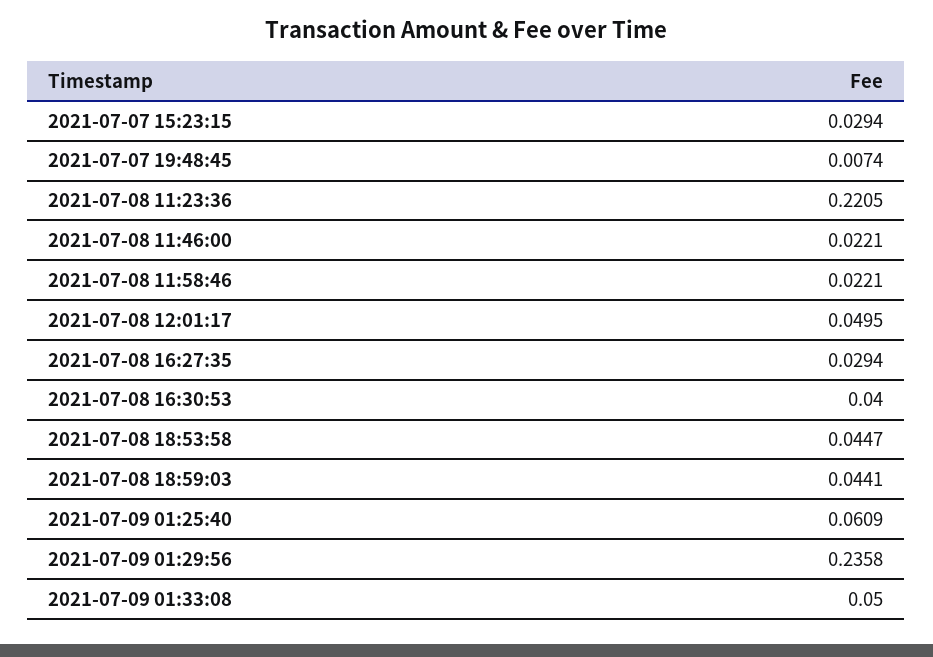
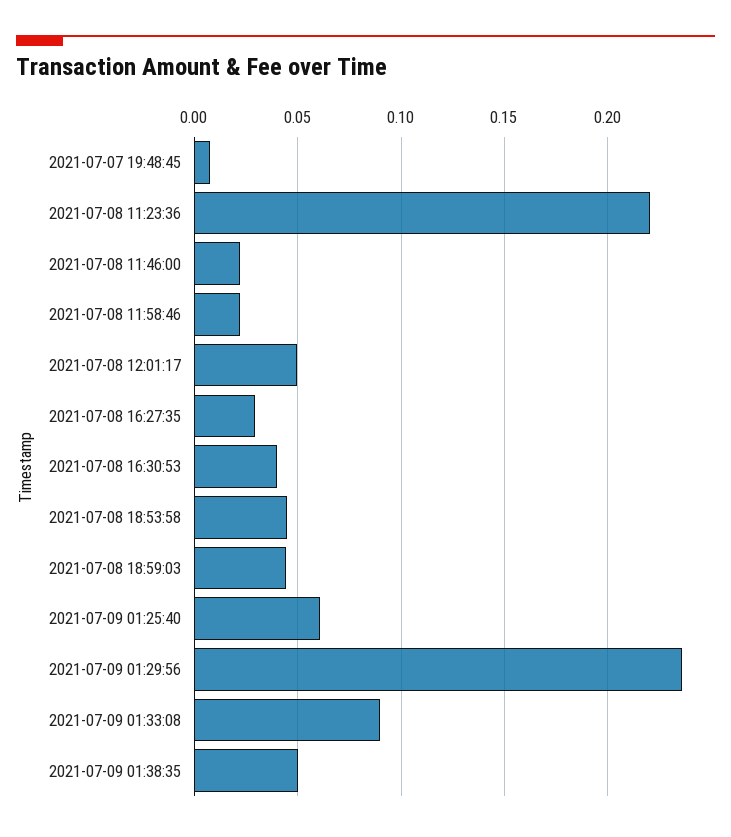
2021-07-07 15:23:15: 0.0294 -> none
2021-07-09 01:33:08: 0.05 -> 0.09
2021-07-09 01:38:35: none -> 0.05

